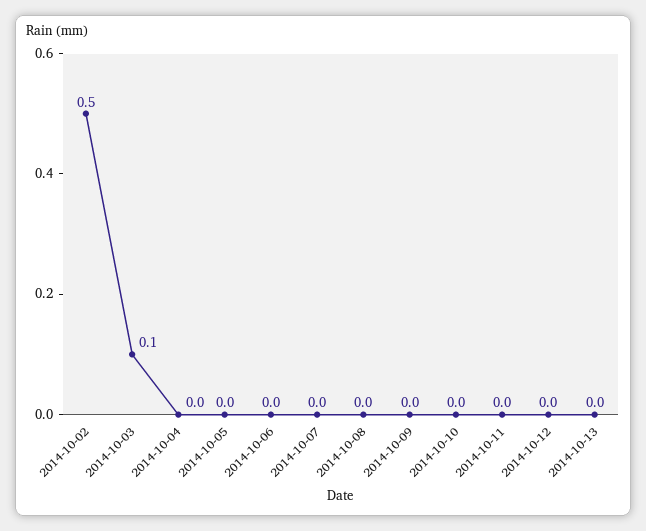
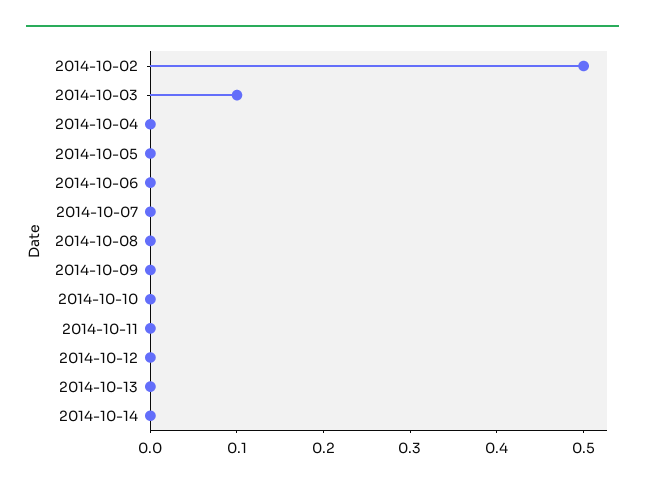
2014-10-14: none -> 0

